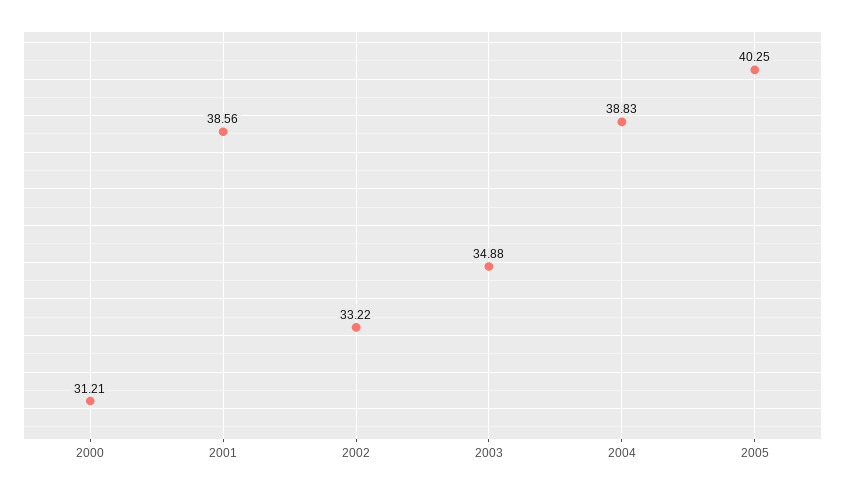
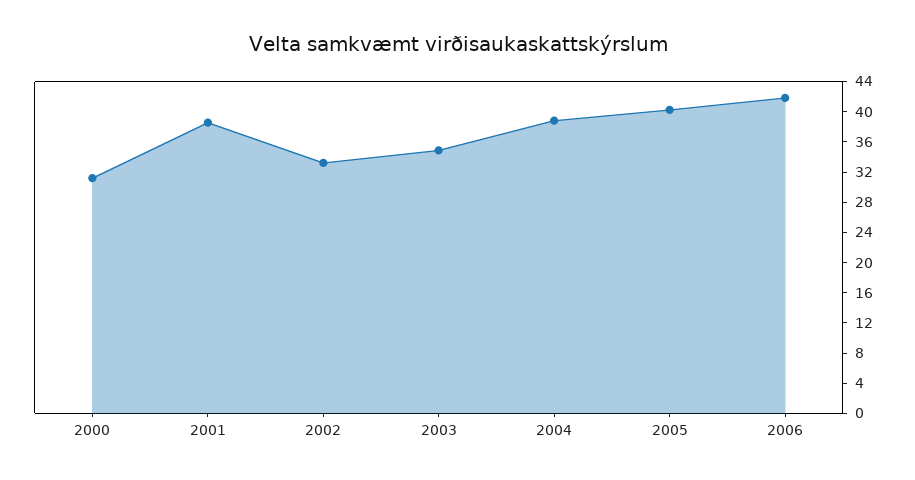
2006: none -> 42

